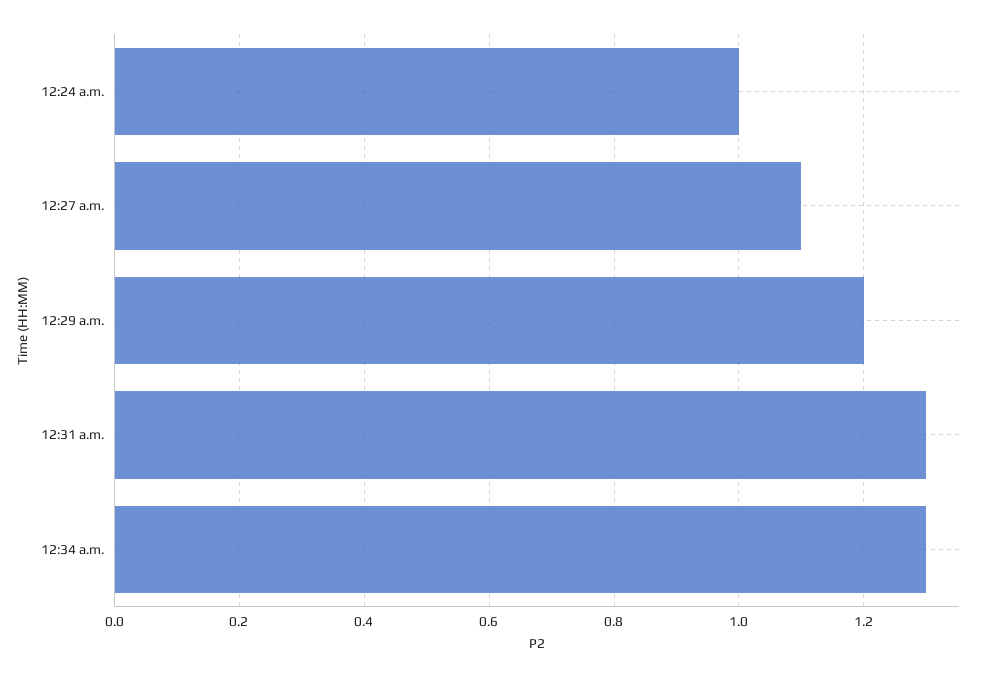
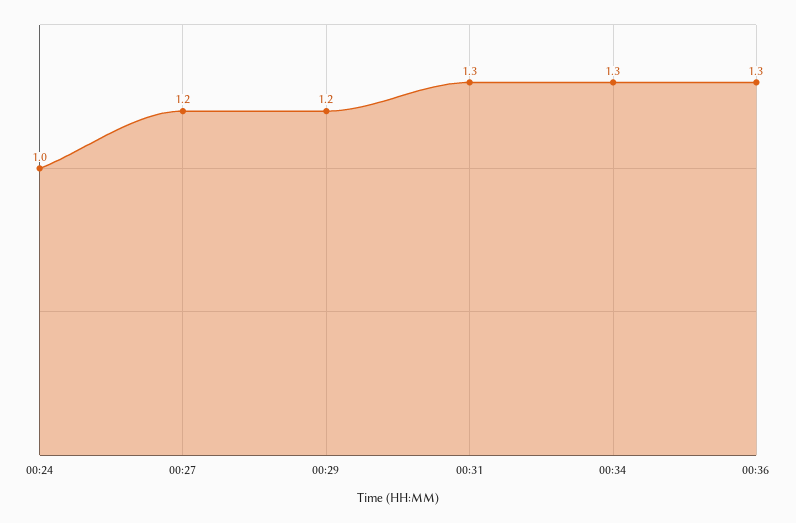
12:27 a.m.: 1.1 -> 1.2
00:36: none -> 1.3

